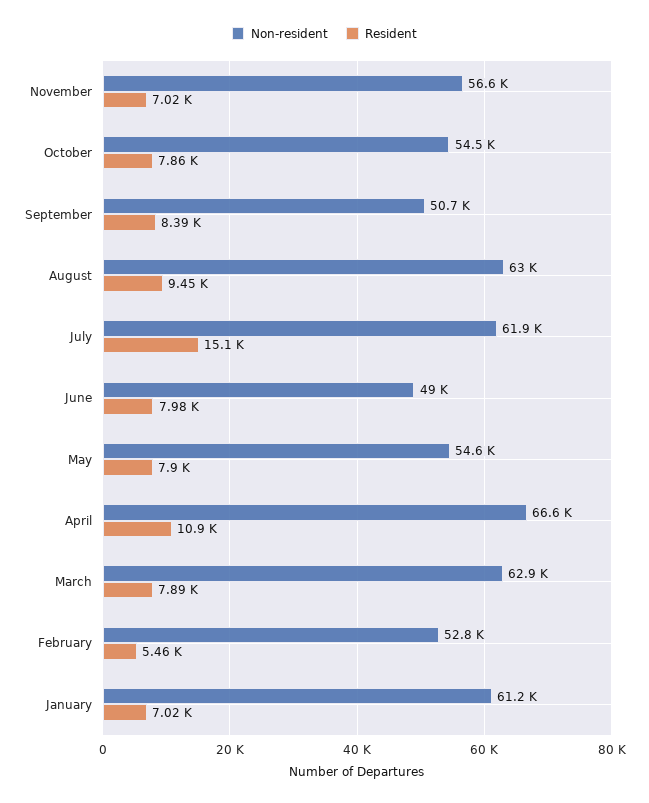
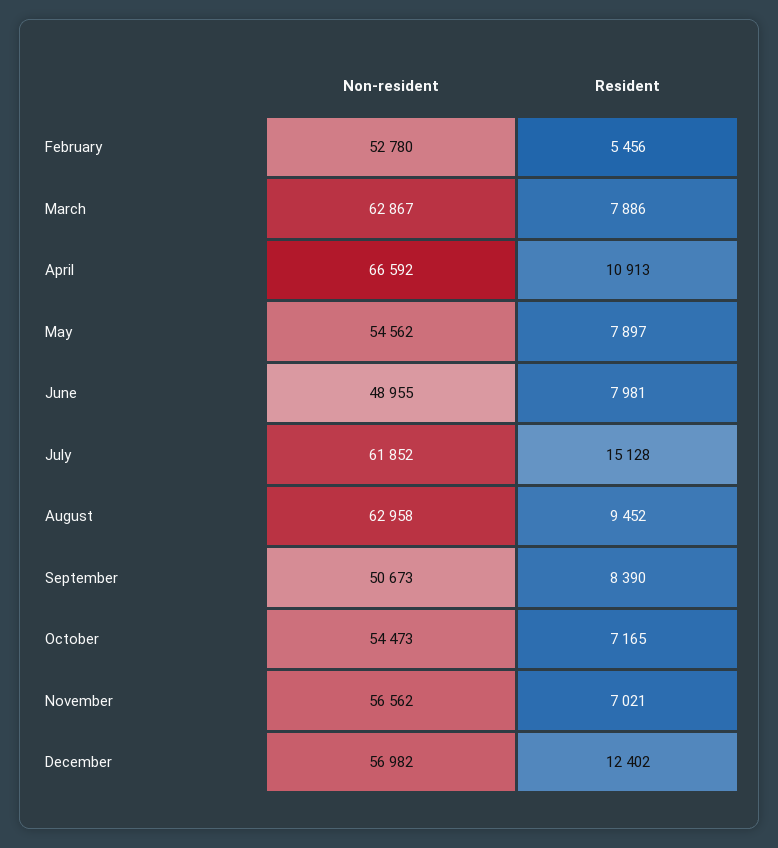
Resident, October: 7860 -> 7165
Non-resident, January: 61200 -> none
Resident, January: 7020 -> none
Non-resident, December: none -> 56982
Resident, December: none -> 12402

